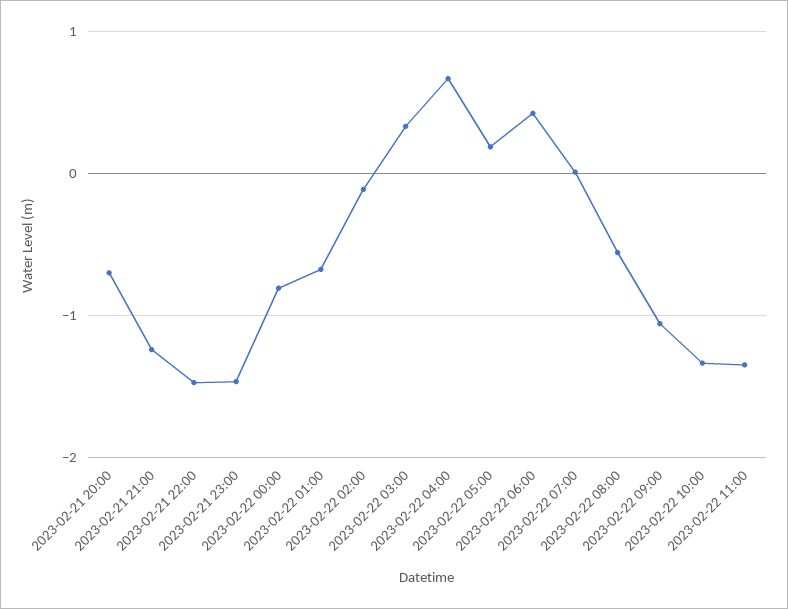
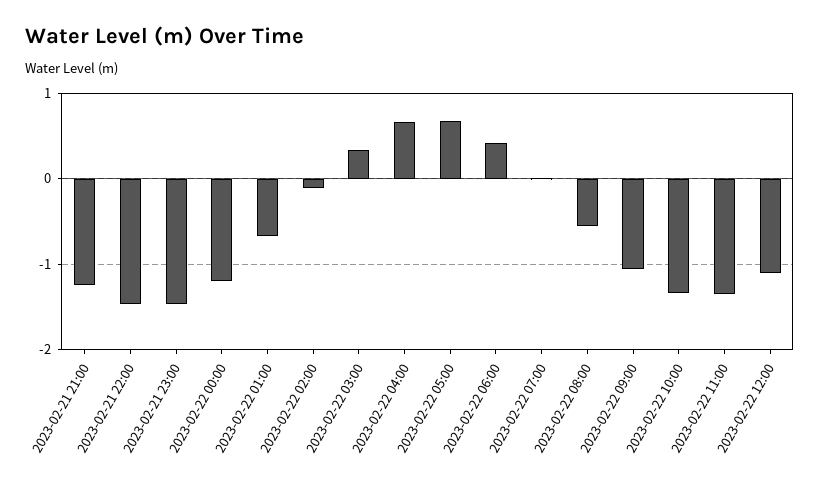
2023-02-21 20:00: -0.7 -> none
2023-02-22 00:00: -0.8 -> -1.2
2023-02-22 05:00: 0.2 -> 0.7
2023-02-22 12:00: none -> -1.1

